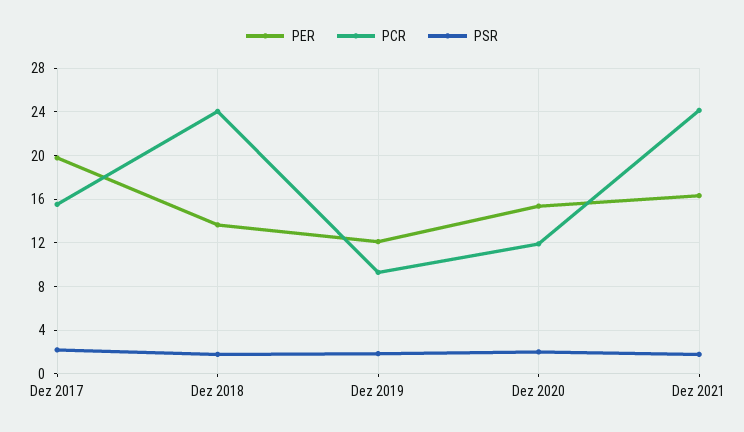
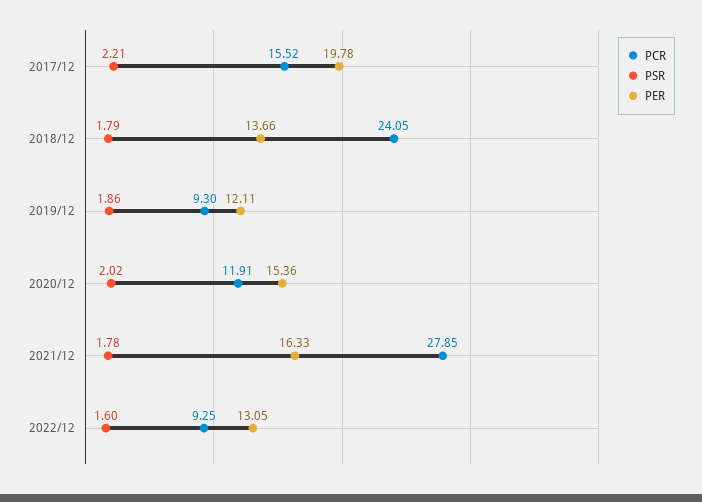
PCR, Dez 2021: 24 -> 27.85
PCR, 2022/12: none -> 9.25
PSR, 2022/12: none -> 1.6
PER, 2022/12: none -> 13.05

